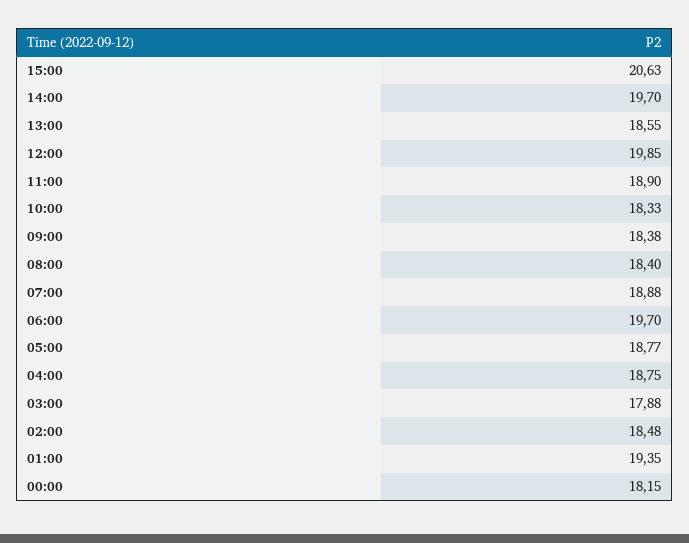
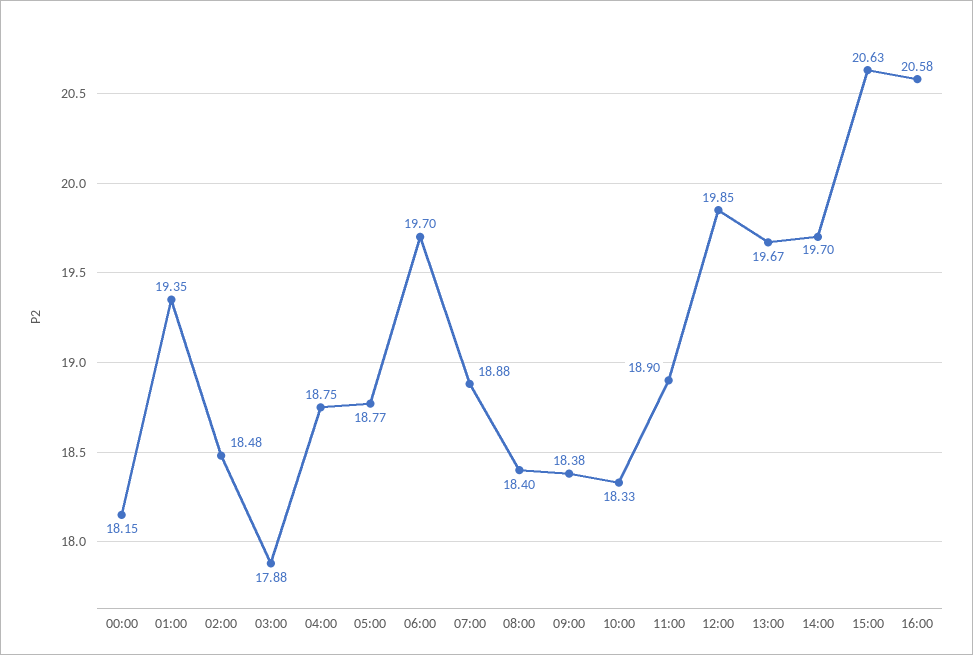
13:00: 18.55 -> 19.67
16:00: none -> 20.58

